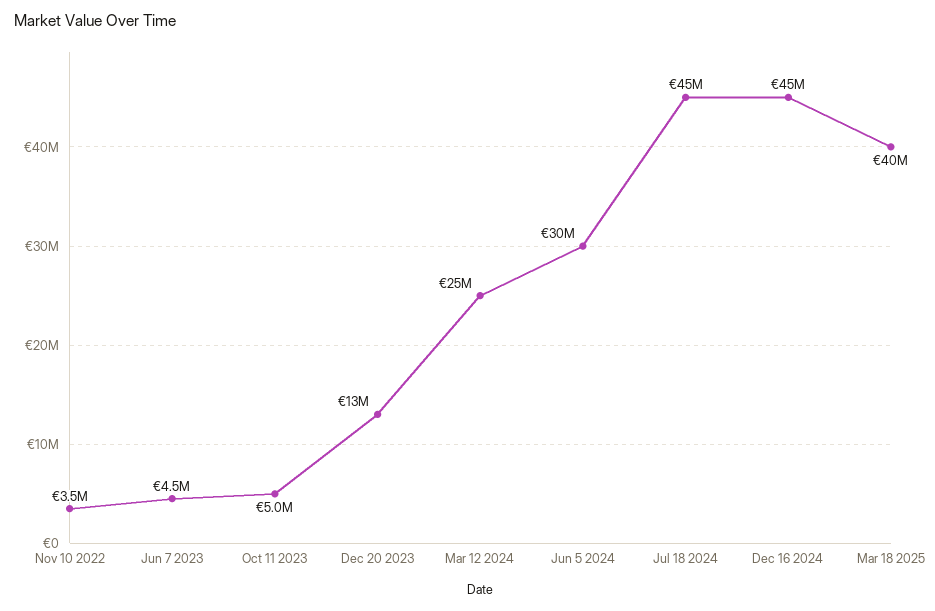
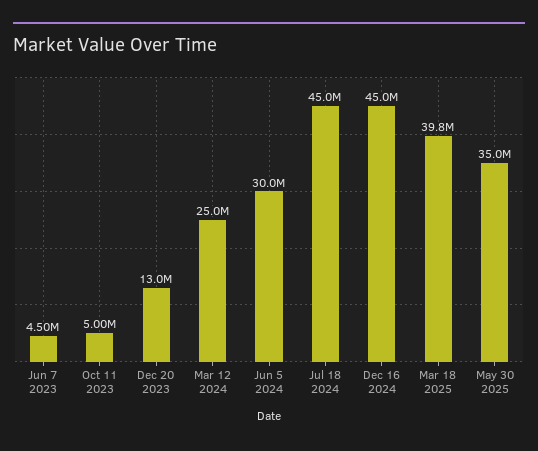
Nov 10 2022: 3500000 -> none
Mar 18 2025: 40000000 -> 39800000
May 30 2025: none -> 35000000

